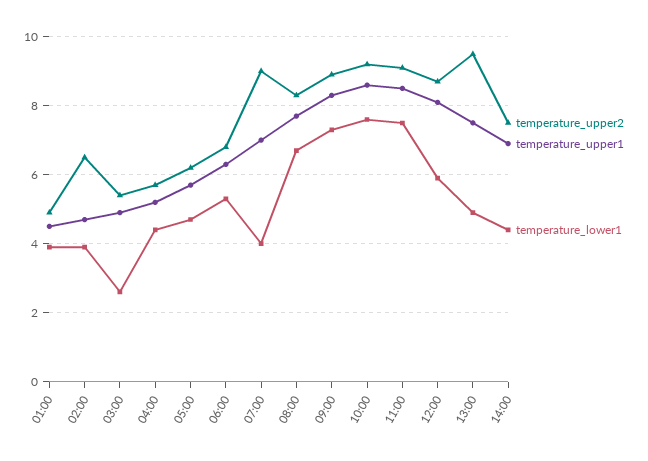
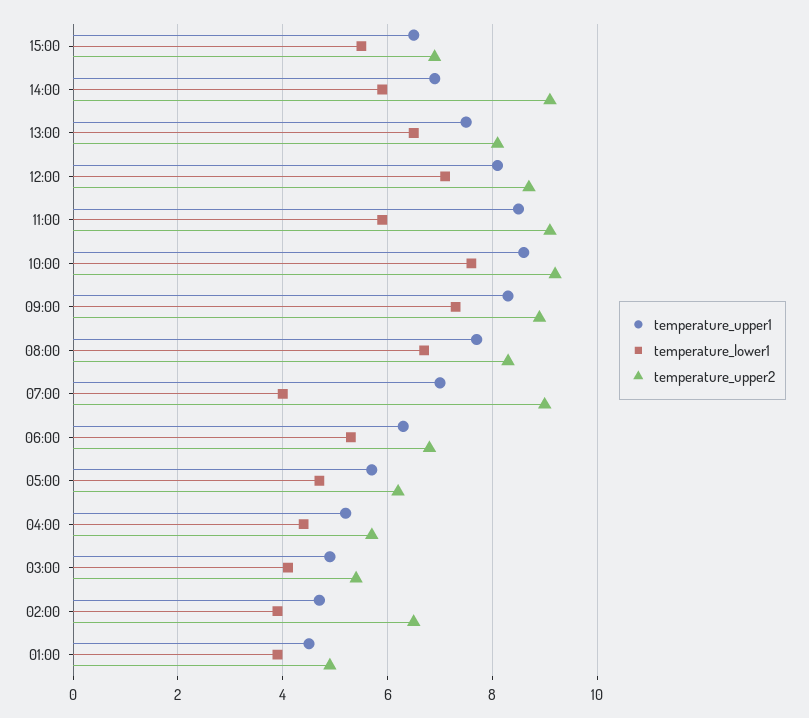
temperature_lower1, 03:00: 2.5 -> 4
temperature_lower1, 11:00: 7.5 -> 6
temperature_lower1, 12:00: 6 -> 7
temperature_upper2, 13:00: 9.5 -> 8
temperature_lower1, 13:00: 5 -> 6.5
temperature_upper2, 14:00: 7.5 -> 9
temperature_lower1, 14:00: 4.5 -> 6
temperature_upper1, 15:00: none -> 6.5
temperature_lower1, 15:00: none -> 5.5
temperature_upper2, 15:00: none -> 7

